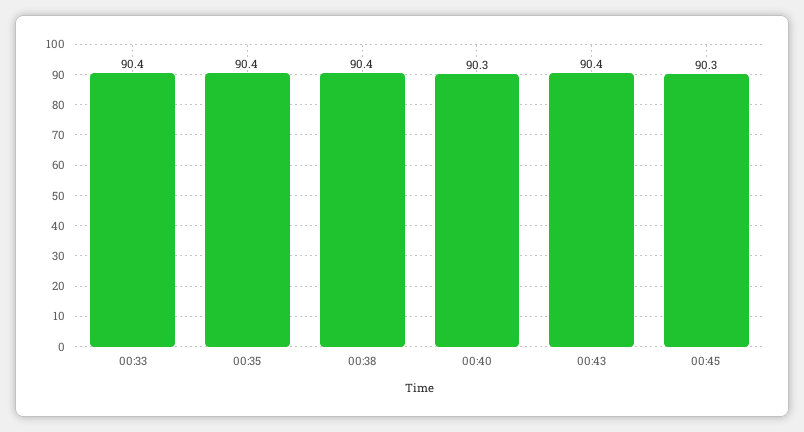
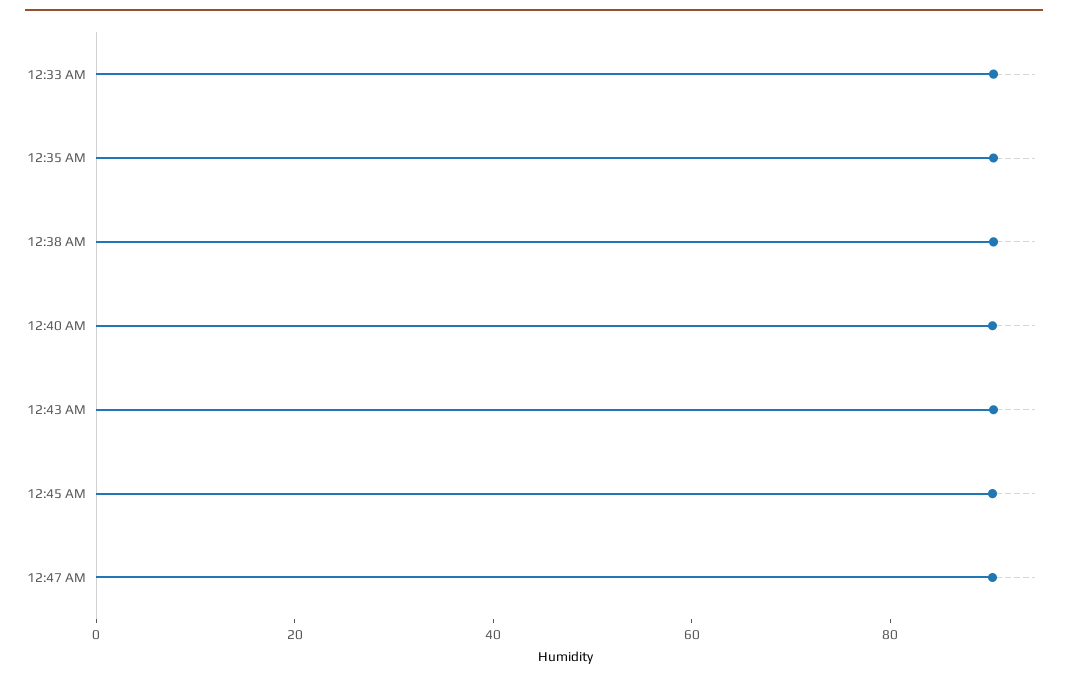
12:47 AM: none -> 90

